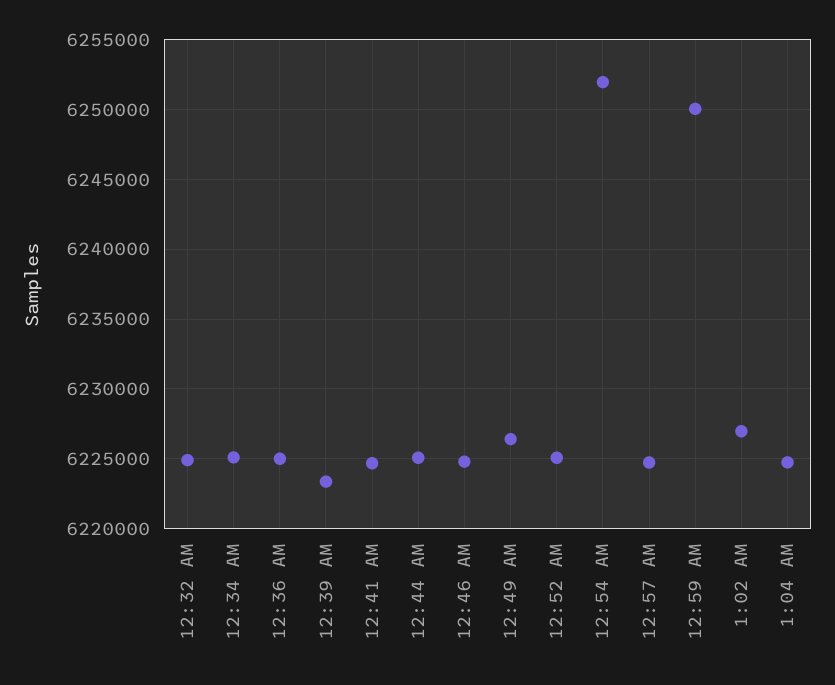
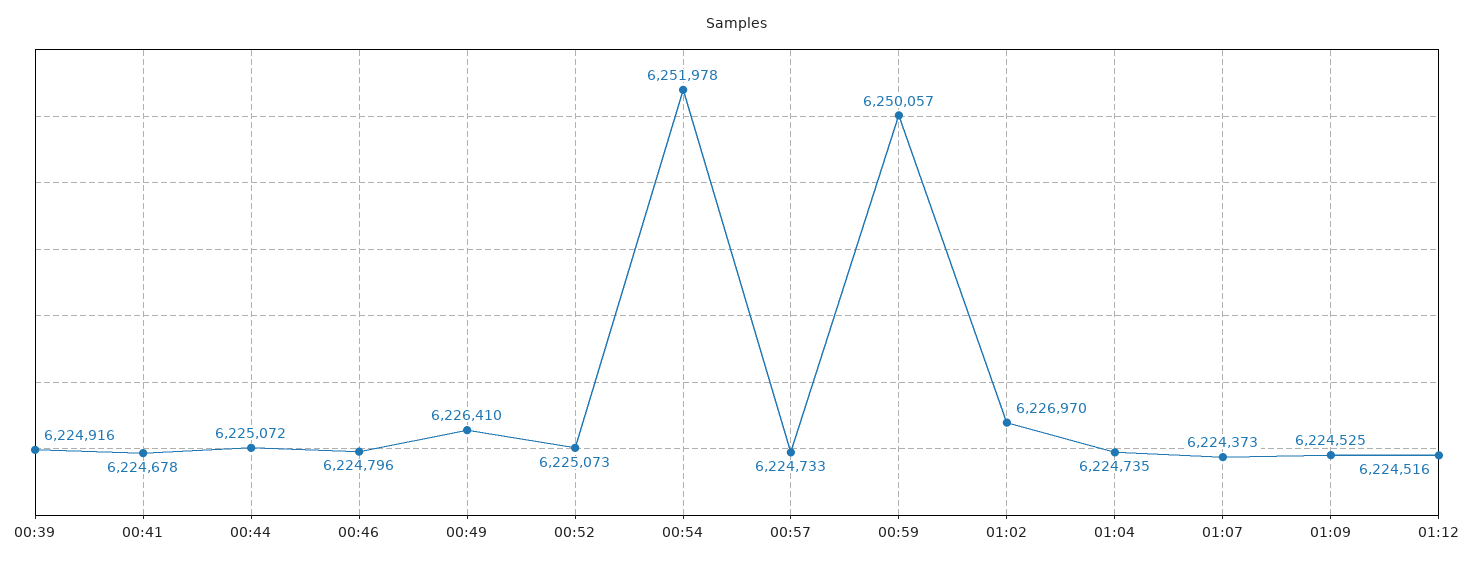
12:32 AM: 6225000 -> none
12:34 AM: 6225000 -> none
12:36 AM: 6225000 -> none
12:39 AM: 6223500 -> 6224916
01:07: none -> 6224373
01:09: none -> 6224525
01:12: none -> 6224516

